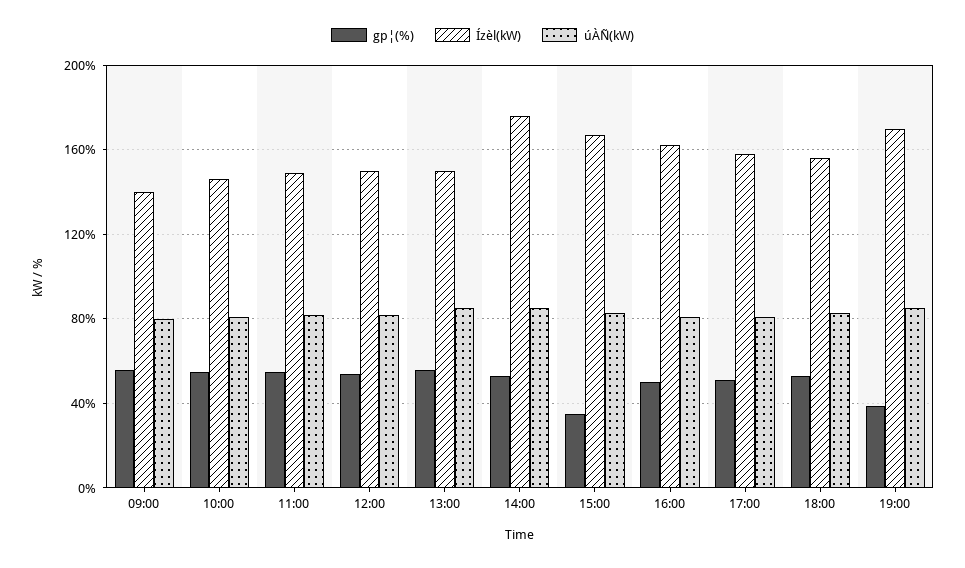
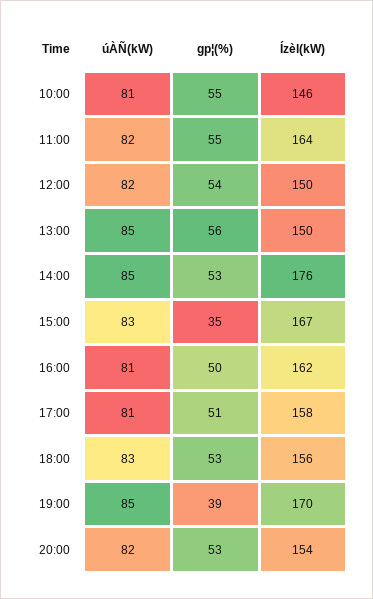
gp¦(%), 09:00: 55 -> none
Ízèl(kW), 09:00: 140 -> none
úÀÑ(kW), 09:00: 80 -> none
Ízèl(kW), 11:00: 150 -> 164
úÀÑ(kW), 20:00: none -> 82
gp¦(%), 20:00: none -> 53
Ízèl(kW), 20:00: none -> 154

